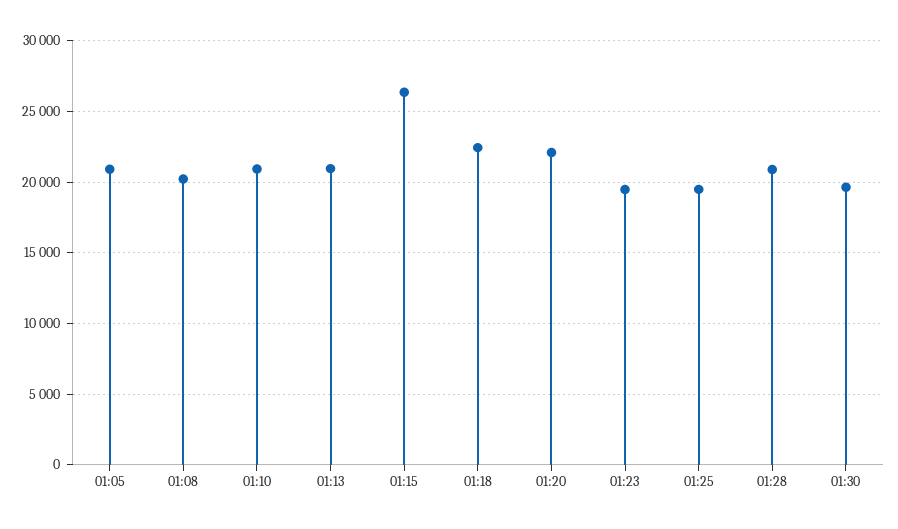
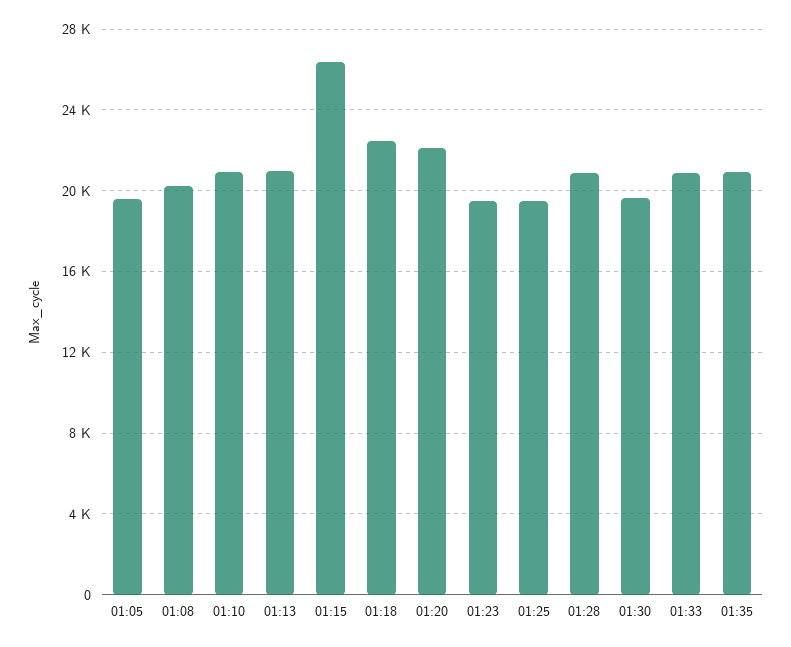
01:05: 21000 -> 19500
01:33: none -> 21000
01:35: none -> 21000

